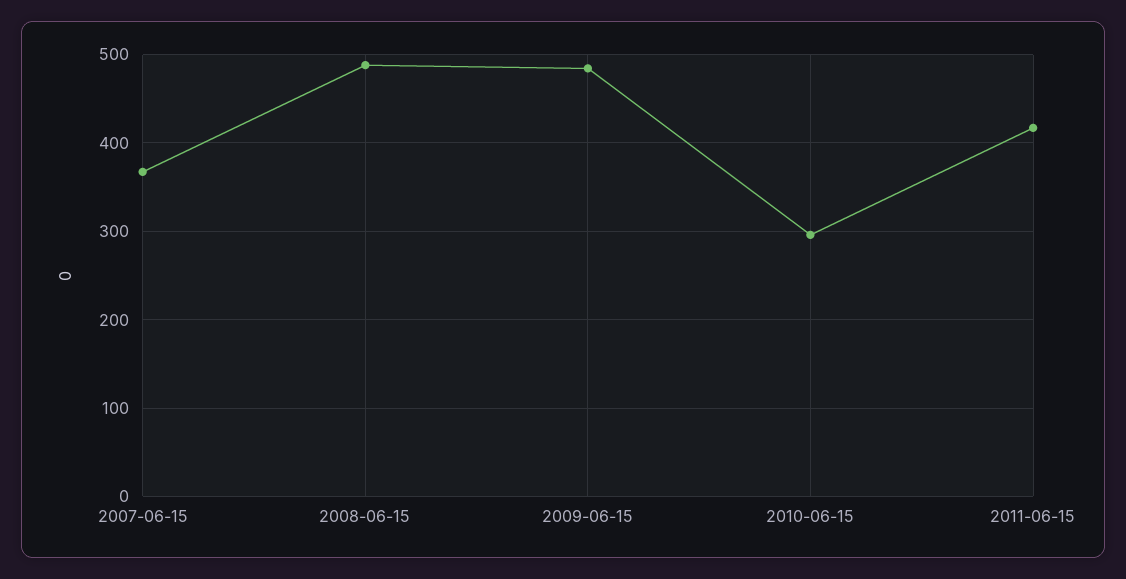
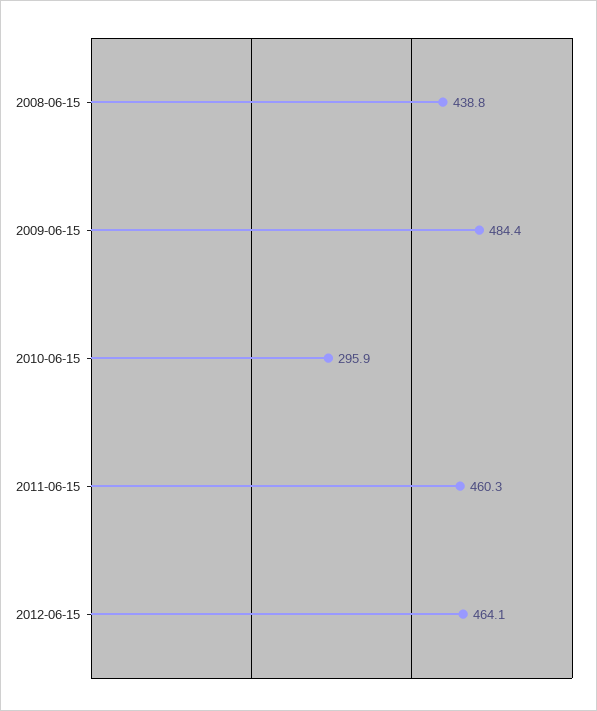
2007-06-15: 370 -> none
2008-06-15: 490 -> 438.8
2011-06-15: 420 -> 460.3
2012-06-15: none -> 464.1

